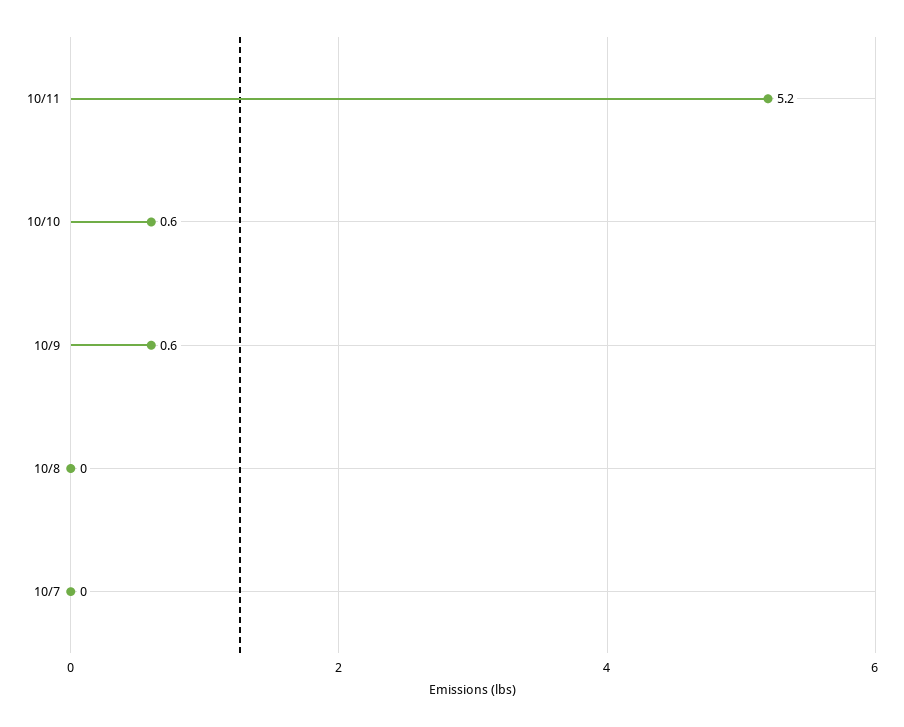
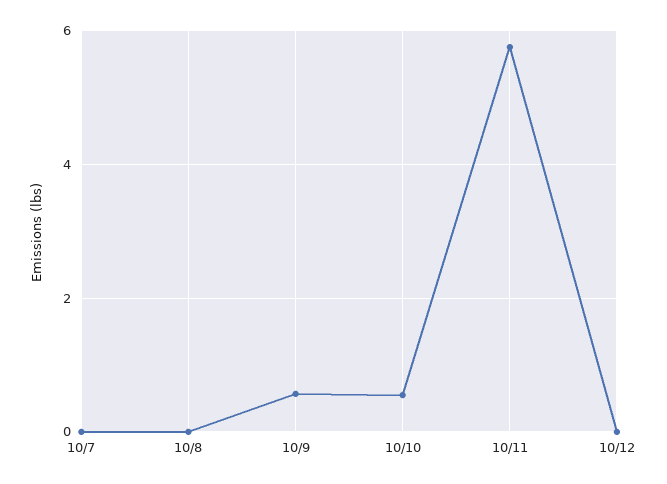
10/11: 5.2 -> 5.8
10/12: none -> 0

